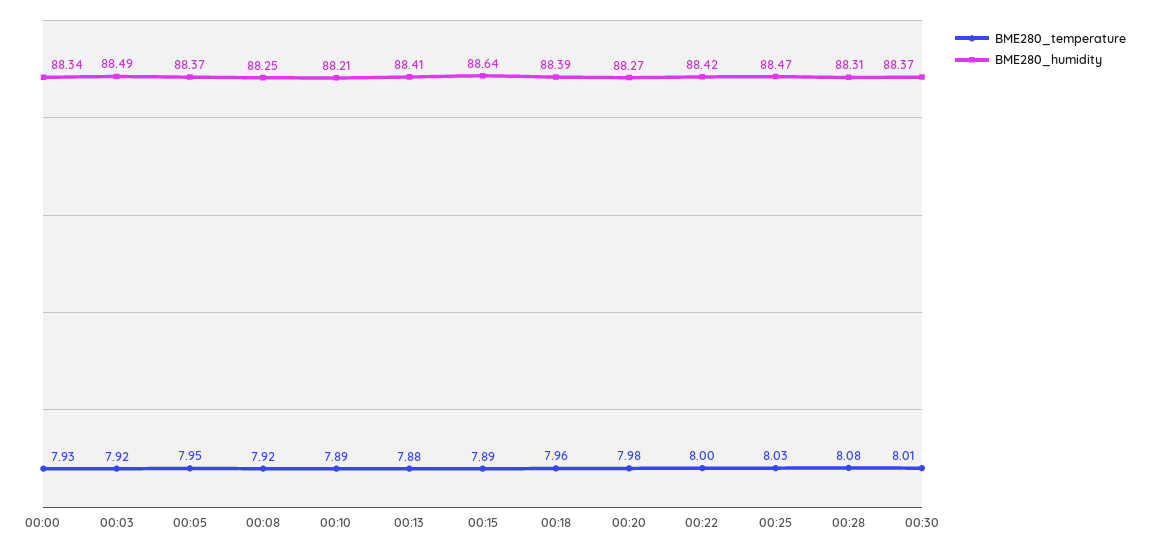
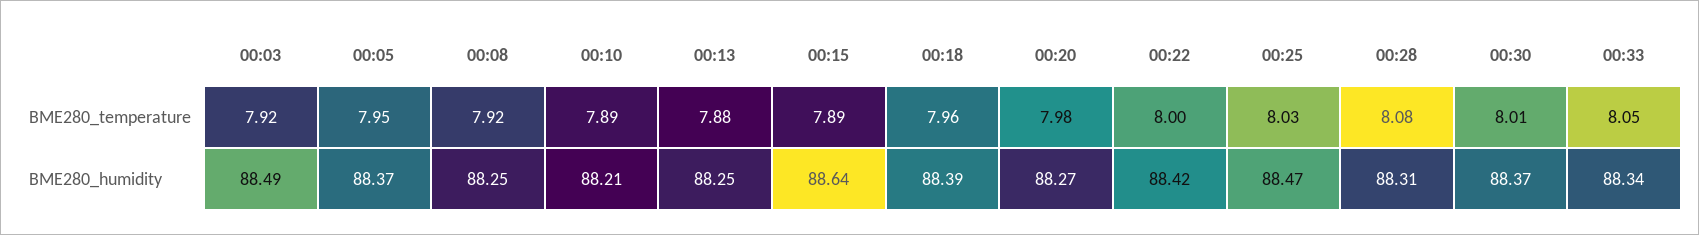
BME280_temperature, 00:00: 7.93 -> none
BME280_humidity, 00:00: 88.34 -> none
BME280_humidity, 00:13: 88.41 -> 88.25
BME280_temperature, 00:33: none -> 8.05
BME280_humidity, 00:33: none -> 88.34

